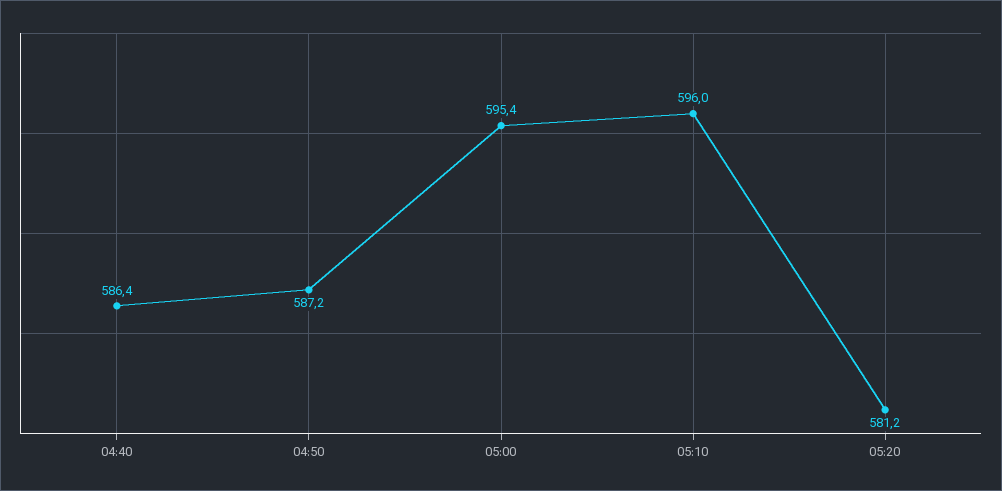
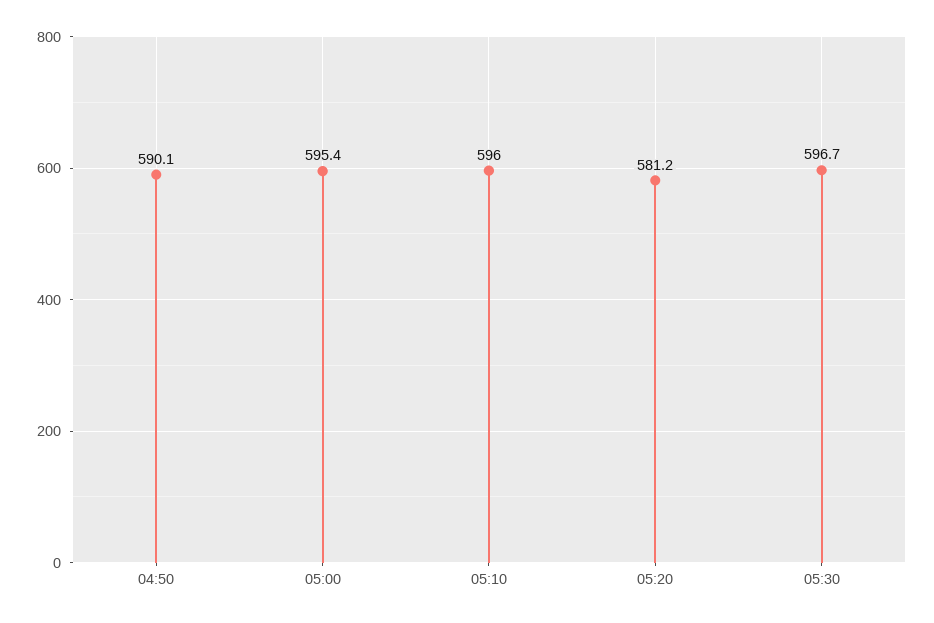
04:40: 586.4 -> none
04:50: 587.2 -> 590.1
05:30: none -> 596.7

